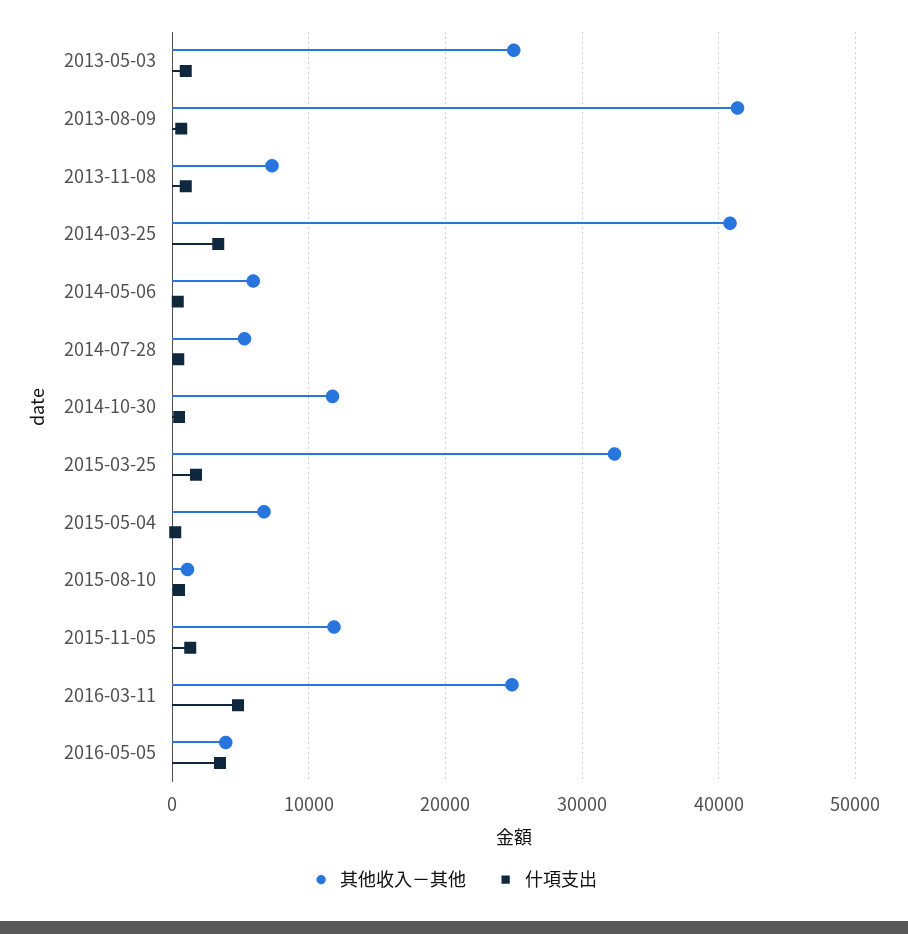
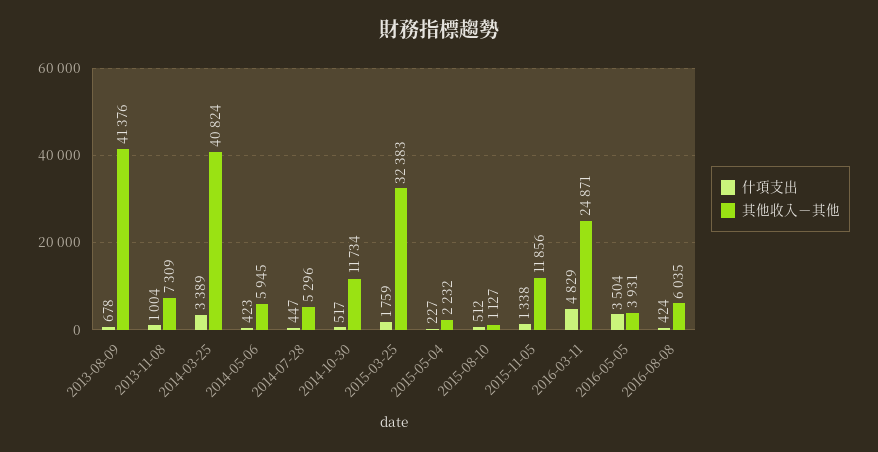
其他收入－其他, 2013-05-03: 25000 -> none
什項支出, 2013-05-03: 1000 -> none
其他收入－其他, 2015-05-04: 7000 -> 2232
什項支出, 2016-08-08: none -> 424
其他收入－其他, 2016-08-08: none -> 6035

